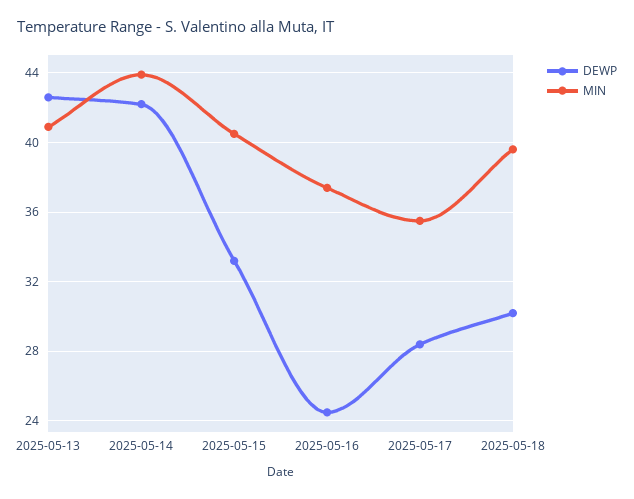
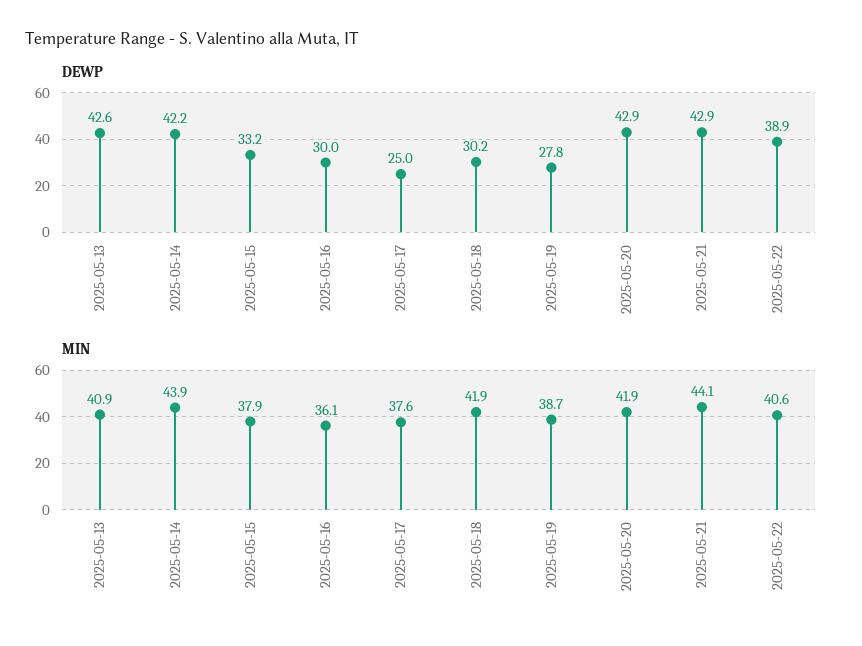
MIN, 2025-05-15: 40.5 -> 37.9
DEWP, 2025-05-16: 24.5 -> 30
MIN, 2025-05-16: 37.5 -> 36.1
DEWP, 2025-05-17: 28.5 -> 25
MIN, 2025-05-17: 35.5 -> 37.6
MIN, 2025-05-18: 39.5 -> 41.9
DEWP, 2025-05-19: none -> 27.8
DEWP, 2025-05-20: none -> 42.9
DEWP, 2025-05-21: none -> 42.9
DEWP, 2025-05-22: none -> 38.9
MIN, 2025-05-19: none -> 38.7
MIN, 2025-05-20: none -> 41.9
MIN, 2025-05-21: none -> 44.1
MIN, 2025-05-22: none -> 40.6

